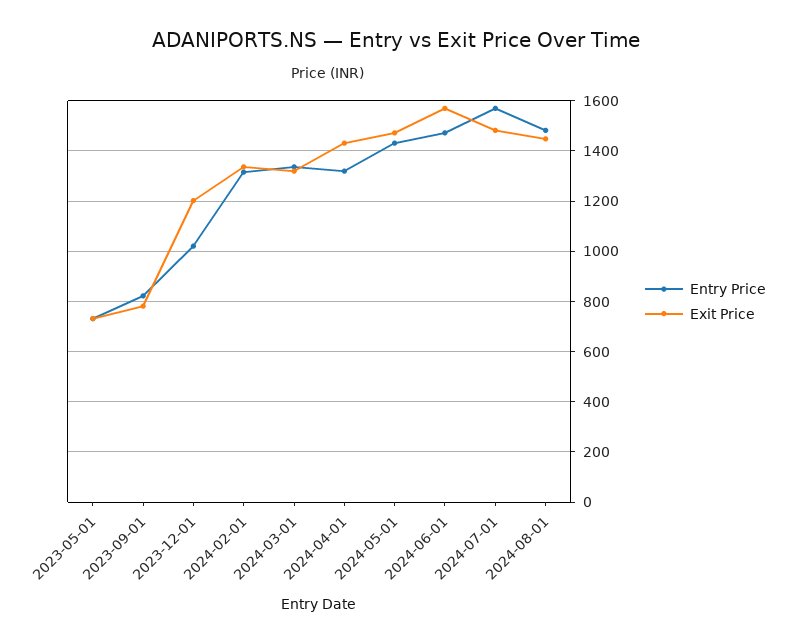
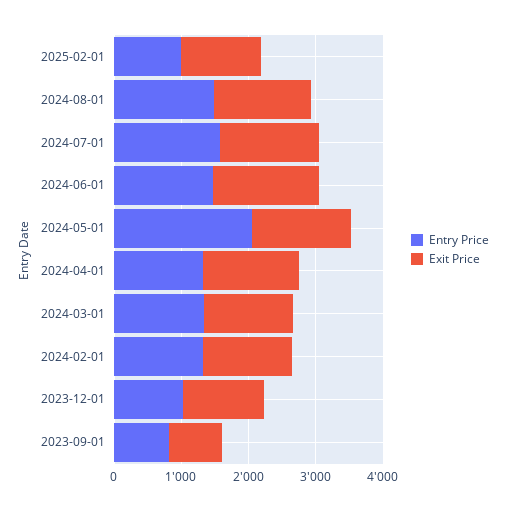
Entry Price, 2023-05-01: 725 -> none
Exit Price, 2023-05-01: 725 -> none
Entry Price, 2024-05-01: 1425 -> 2000
Entry Price, 2025-02-01: none -> 1000
Exit Price, 2025-02-01: none -> 1200

